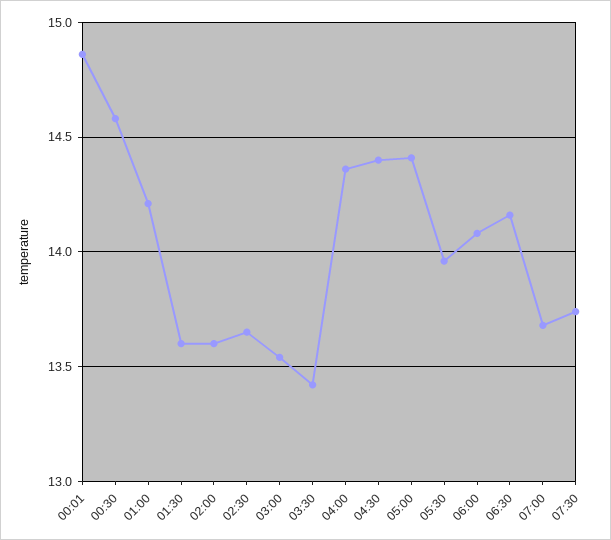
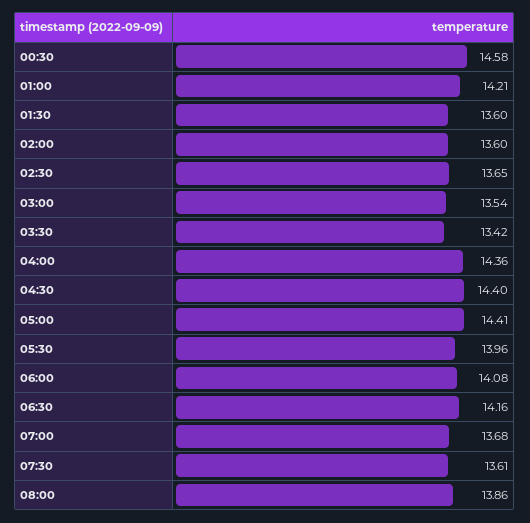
00:01: 14.85 -> none
07:30: 13.75 -> 13.61
08:00: none -> 13.86

